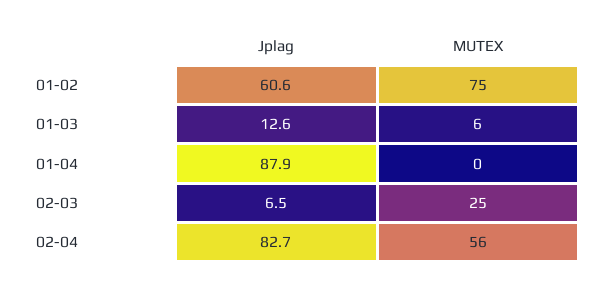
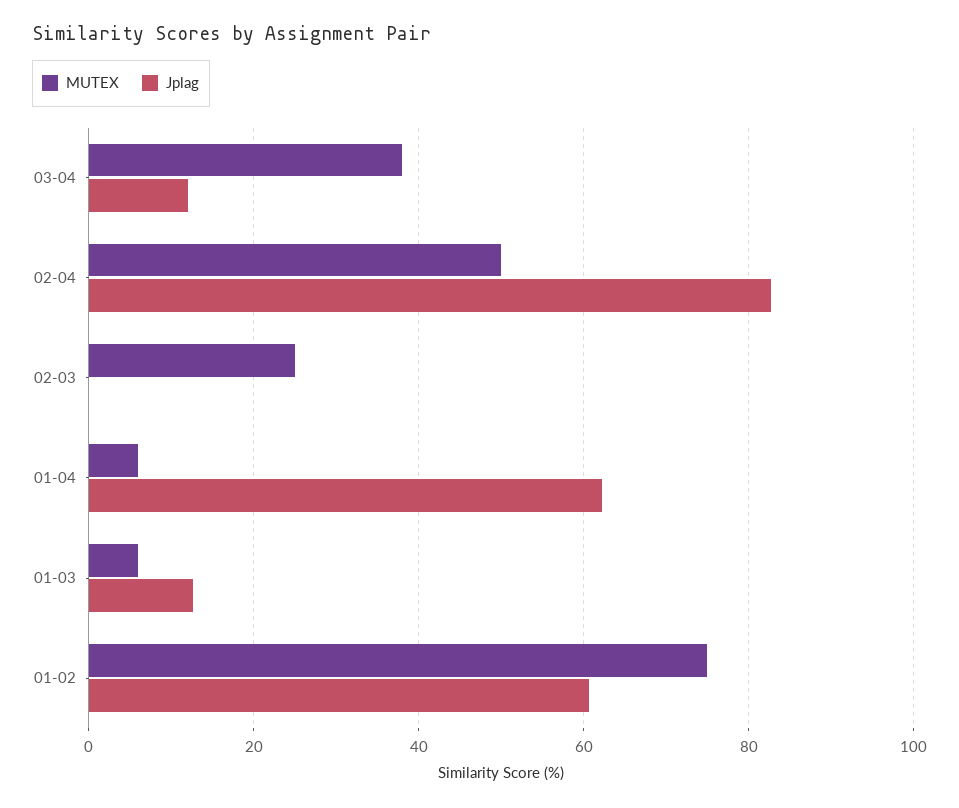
Jplag, 01-04: 87.9 -> 62
MUTEX, 01-04: 0 -> 6
Jplag, 02-03: 6.5 -> 0
MUTEX, 02-04: 56 -> 50
MUTEX, 03-04: none -> 38
Jplag, 03-04: none -> 12

